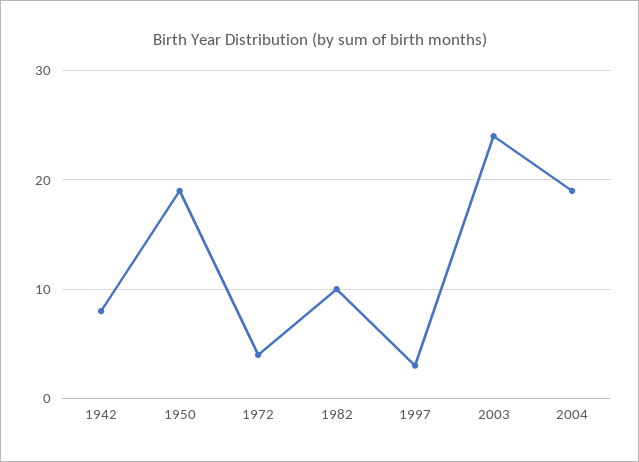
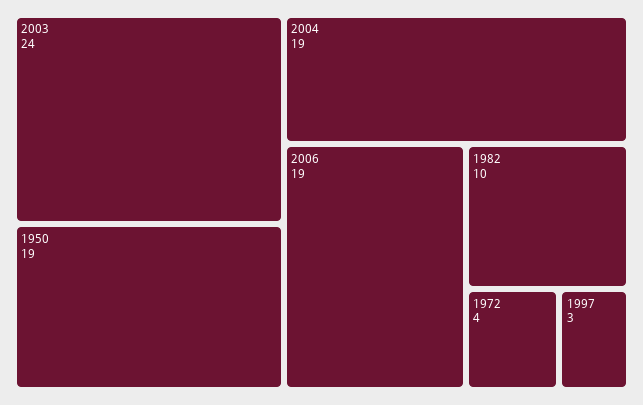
1942: 8 -> none
2006: none -> 19

